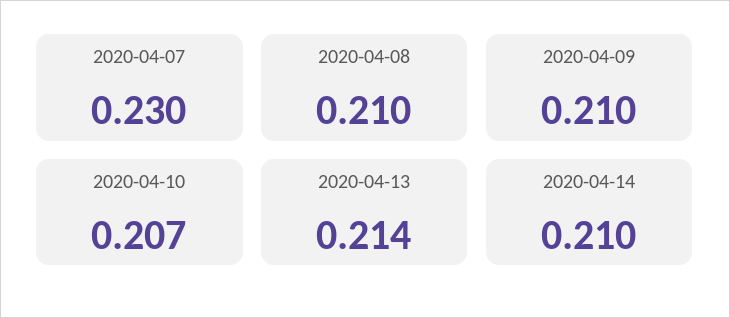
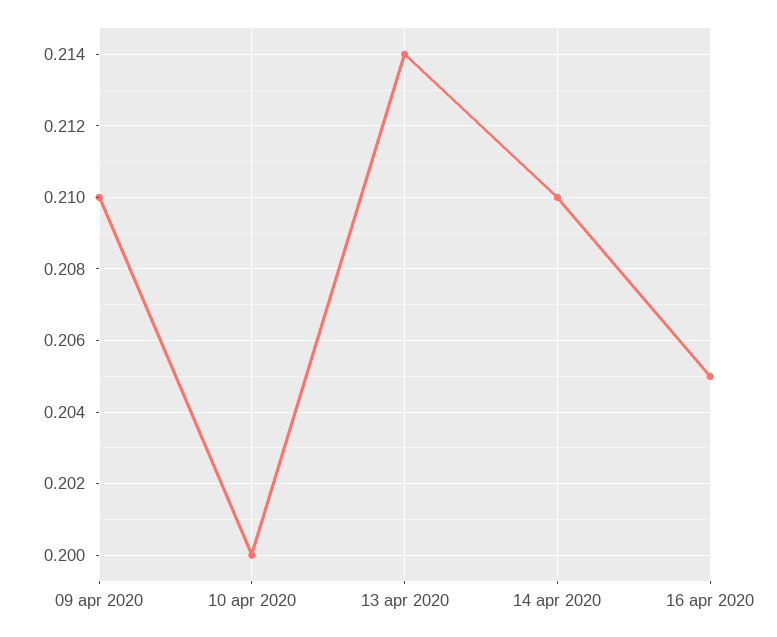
2020-04-07: 0.23 -> none
2020-04-08: 0.21 -> none
2020-04-10: 0.207 -> 0.2
16 apr 2020: none -> 0.205

